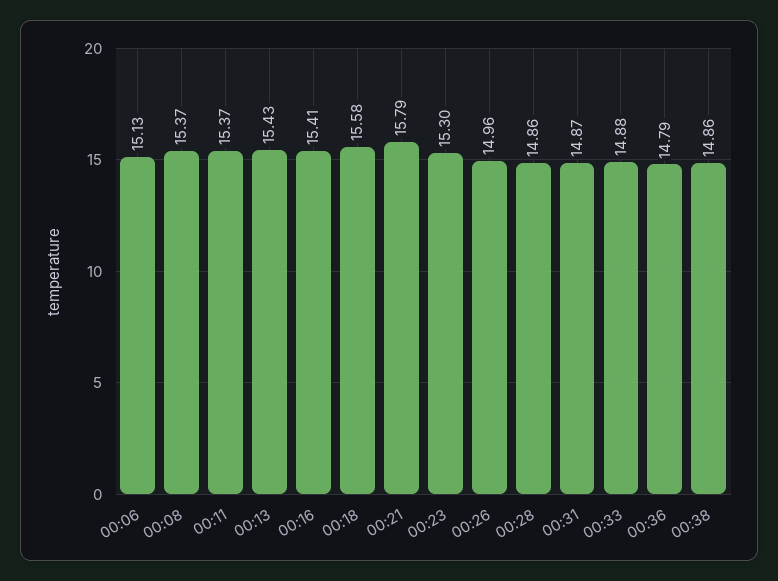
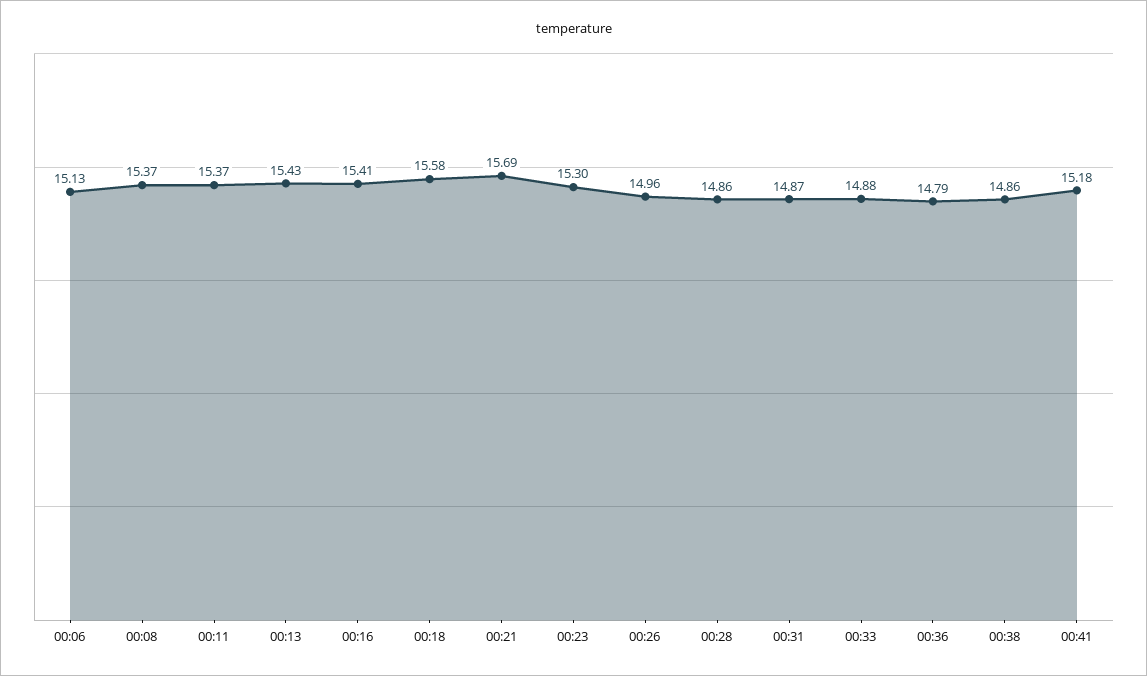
00:21: 15.79 -> 15.69
00:41: none -> 15.18

